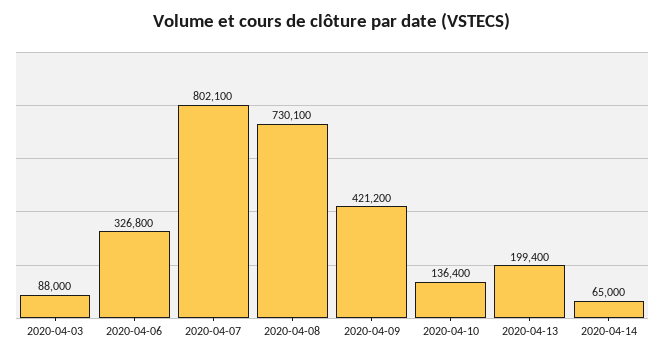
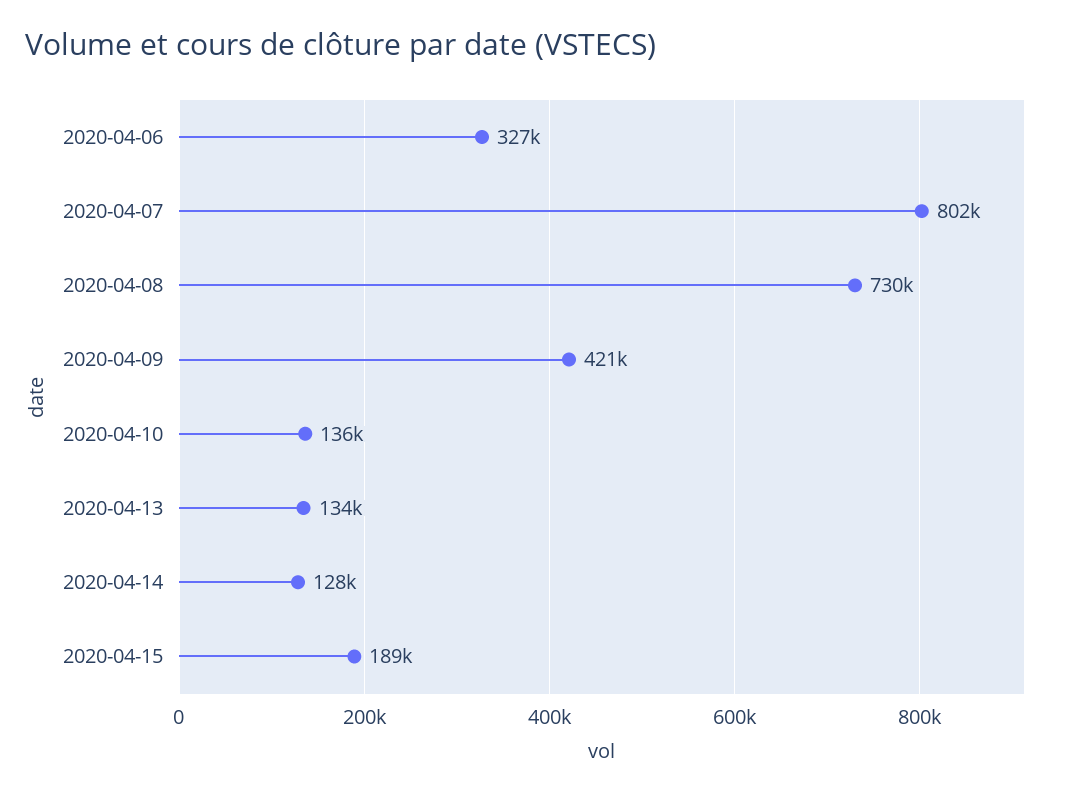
2020-04-03: 88000 -> none
2020-04-13: 199400 -> 134000
2020-04-14: 65000 -> 128000
2020-04-15: none -> 189000

